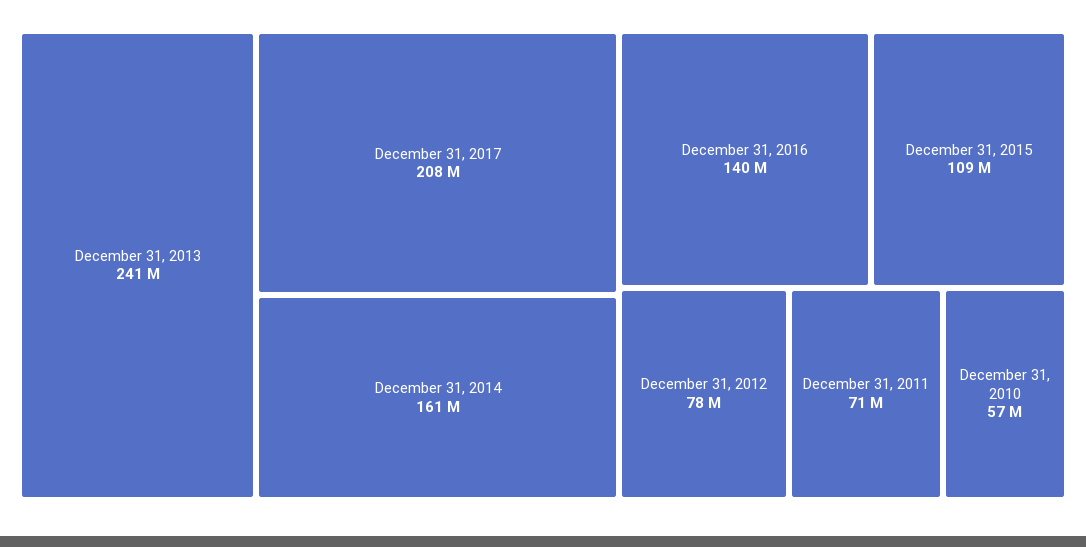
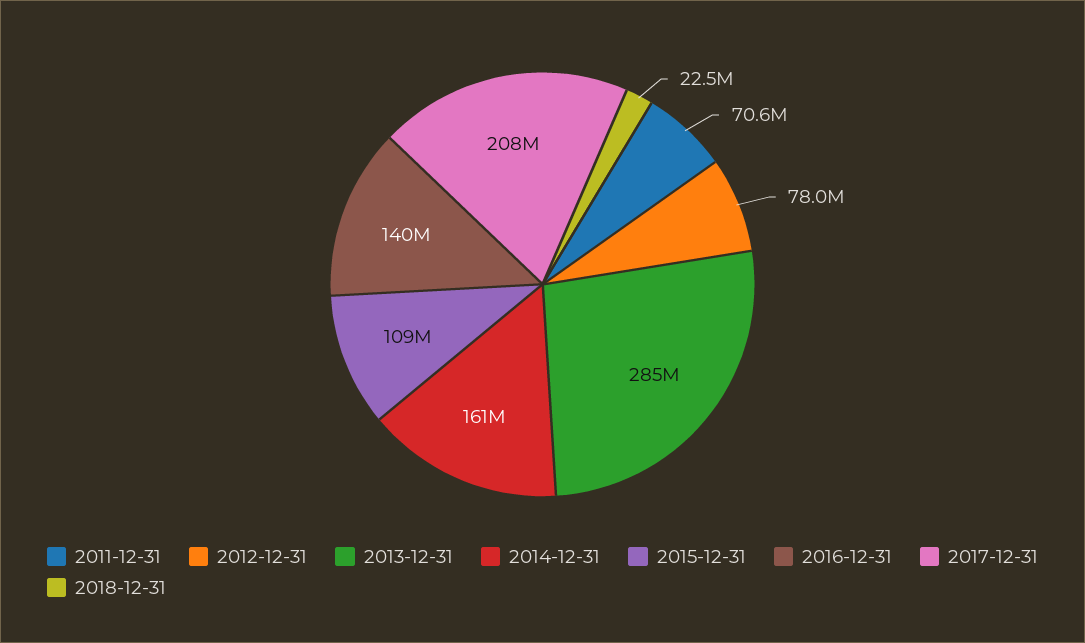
December 31, 2013: 241000000 -> 285000000
December 31, 2010: 57000000 -> none
2018-12-31: none -> 22500000

